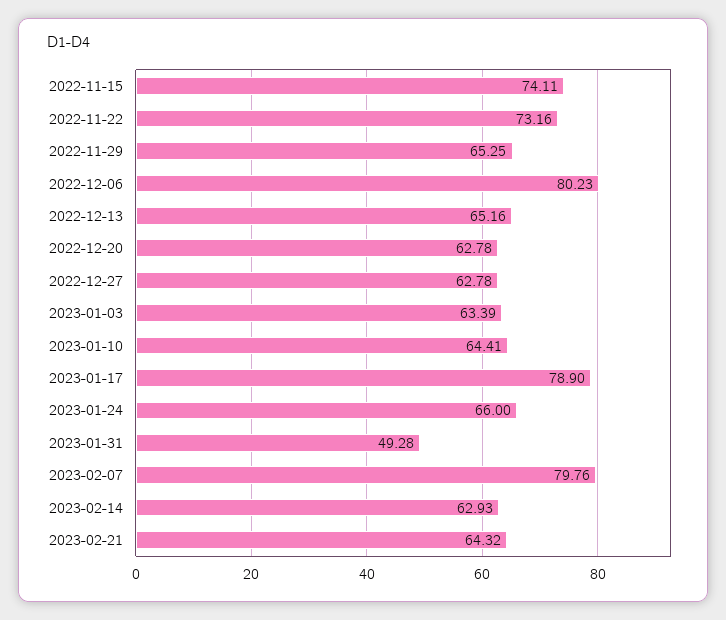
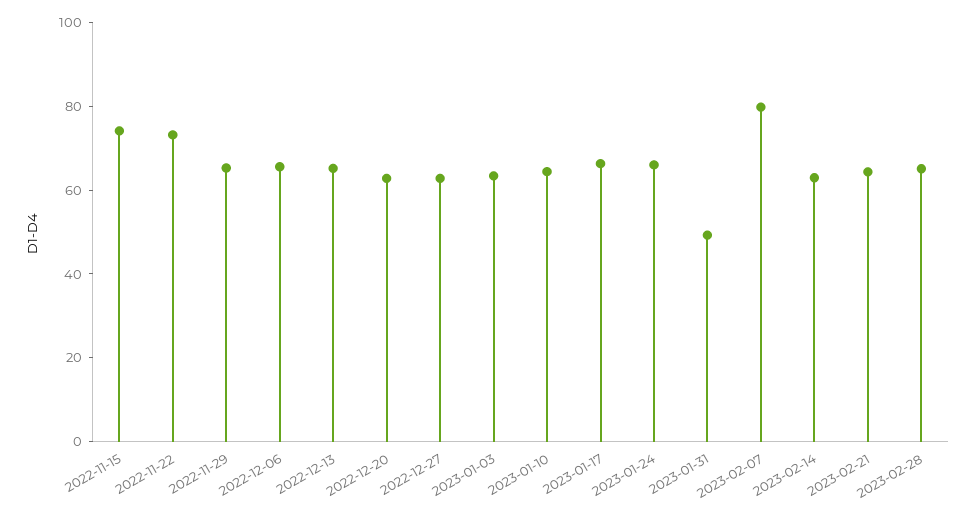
2022-12-06: 80.23 -> 65
2023-01-17: 78.9 -> 65
2023-02-28: none -> 65

